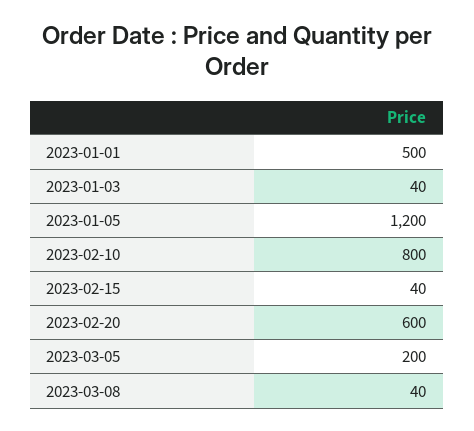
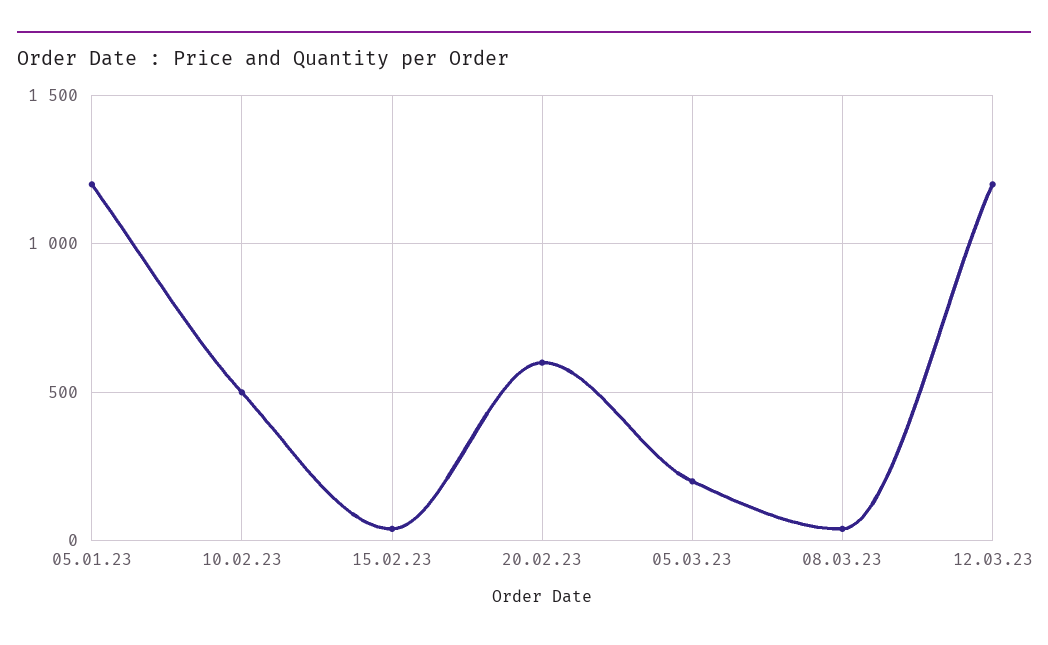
2023-01-01: 500 -> none
2023-01-03: 40 -> none
2023-02-10: 800 -> 500
12.03.23: none -> 1200

